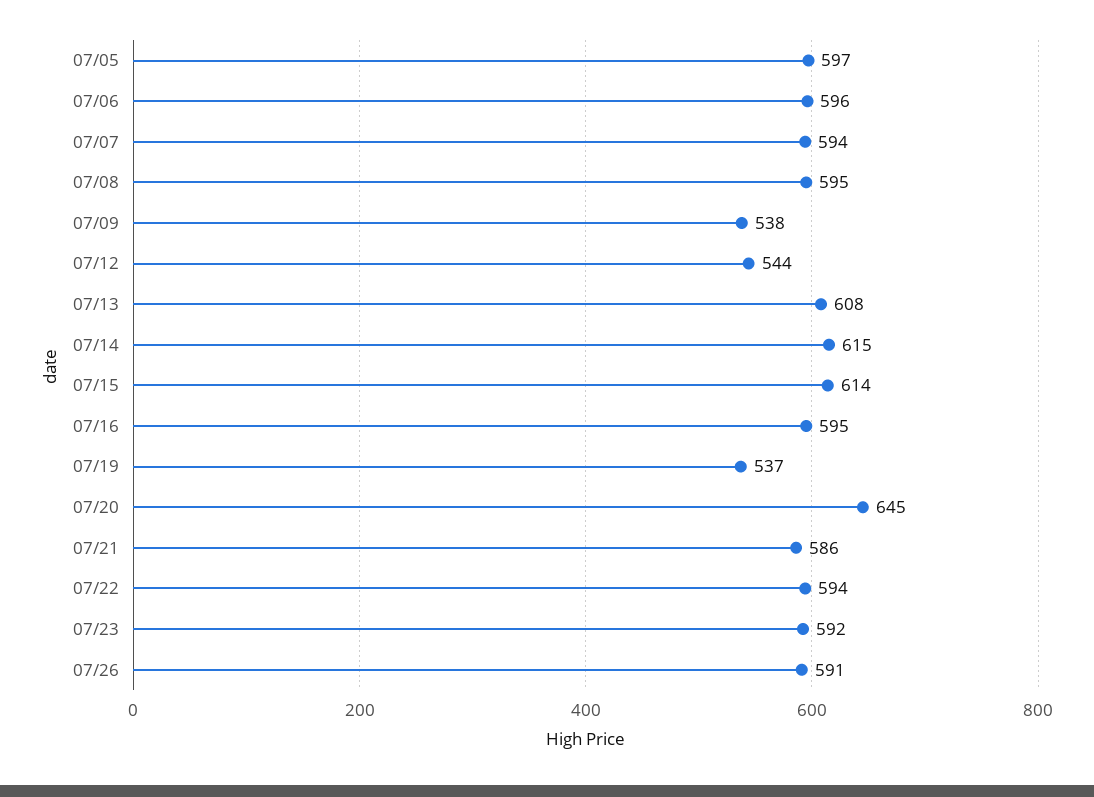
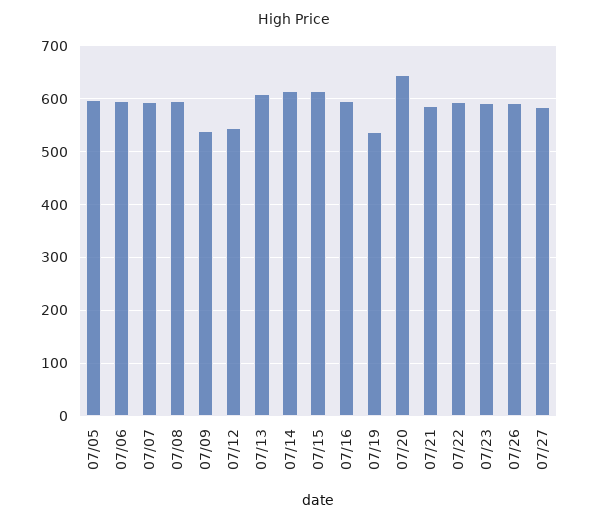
07/27: none -> 580

